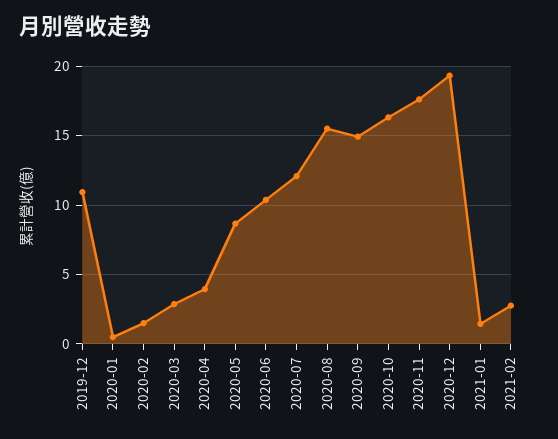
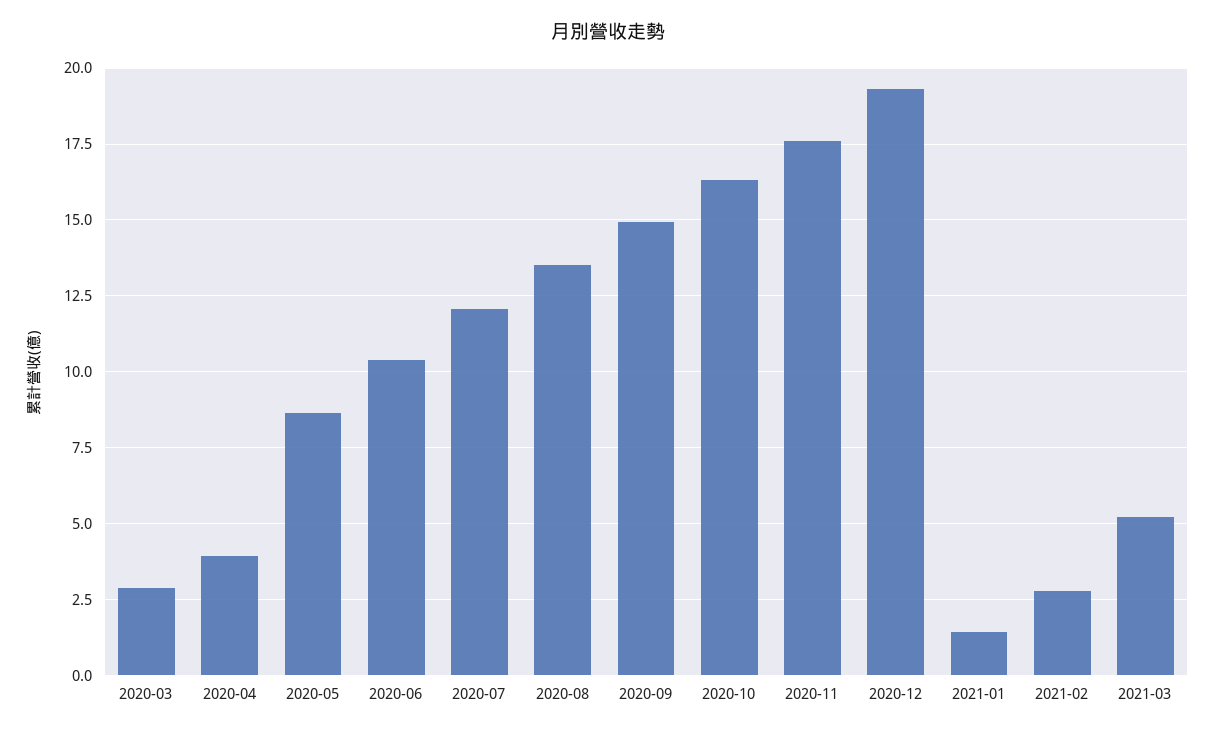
2019-12: 11 -> none
2020-01: 0.5 -> none
2020-02: 1.5 -> none
2020-08: 15.5 -> 13.5
2021-03: none -> 5.25

